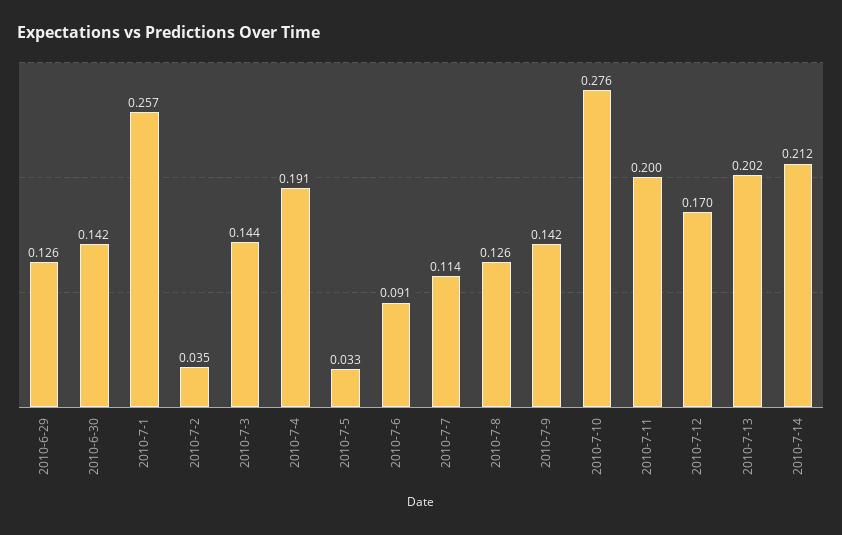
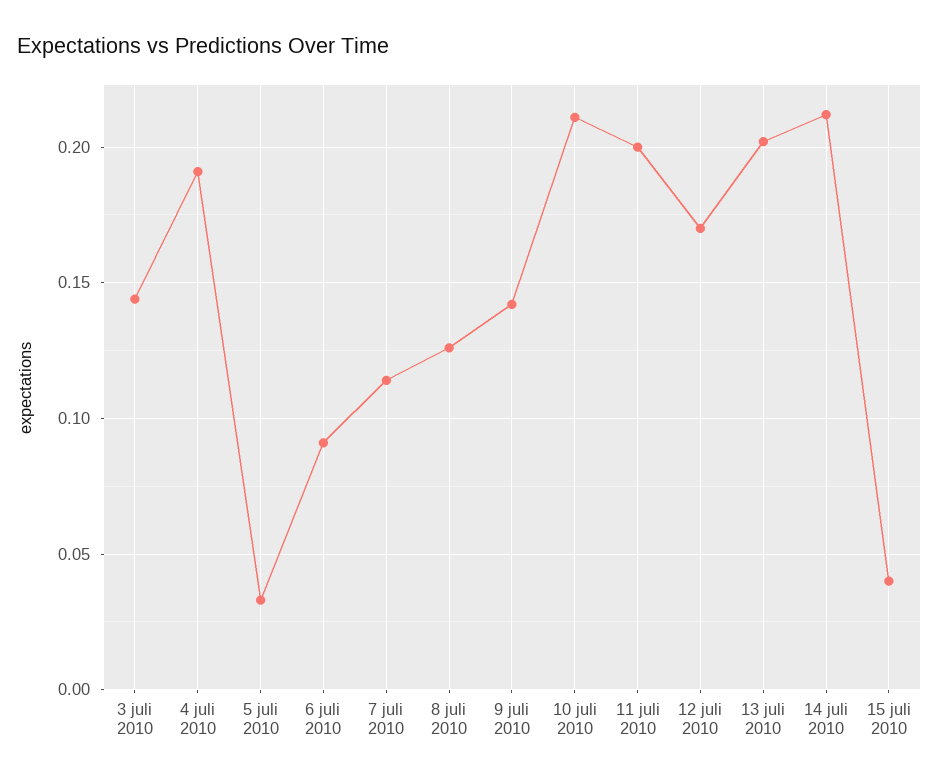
2010-6-29: 0.126 -> none
2010-6-30: 0.142 -> none
2010-7-1: 0.257 -> none
2010-7-2: 0.035 -> none
2010-7-10: 0.276 -> 0.21
15 juli 2010: none -> 0.04

